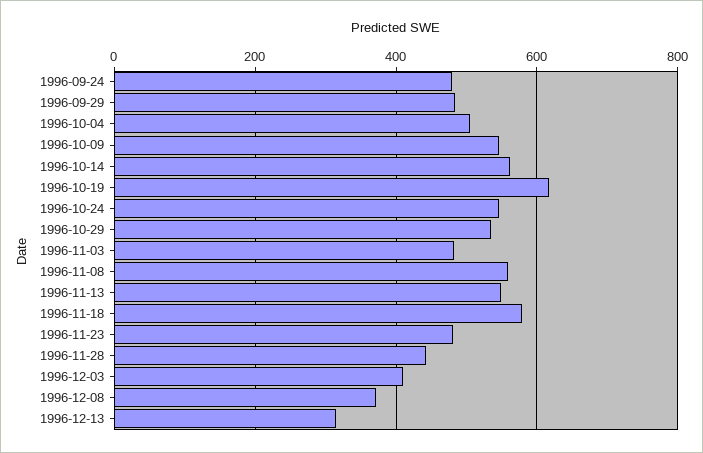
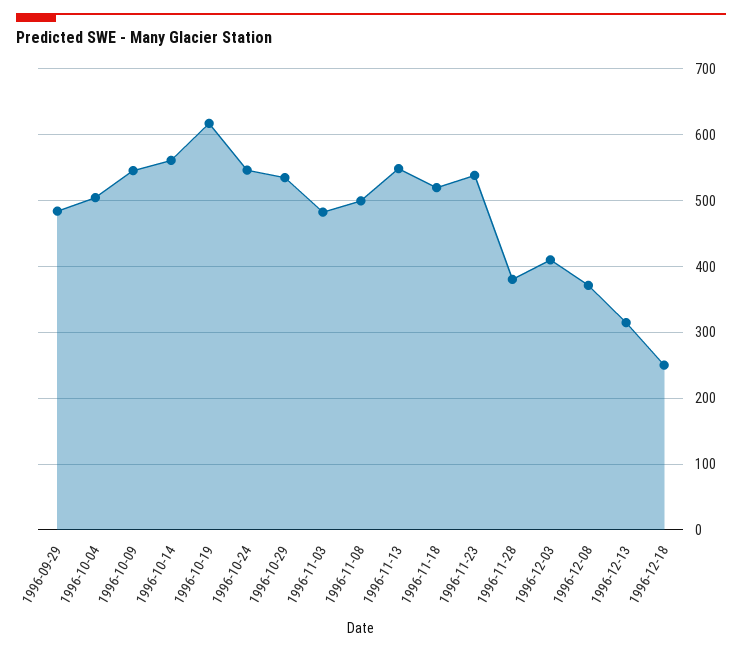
1996-09-24: 480 -> none
1996-11-08: 560 -> 500
1996-11-18: 580 -> 520
1996-11-23: 480 -> 540
1996-11-28: 440 -> 380
1996-12-18: none -> 250

